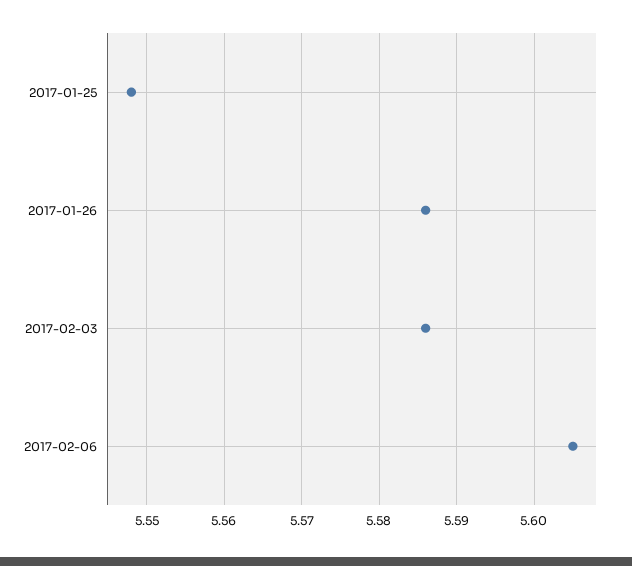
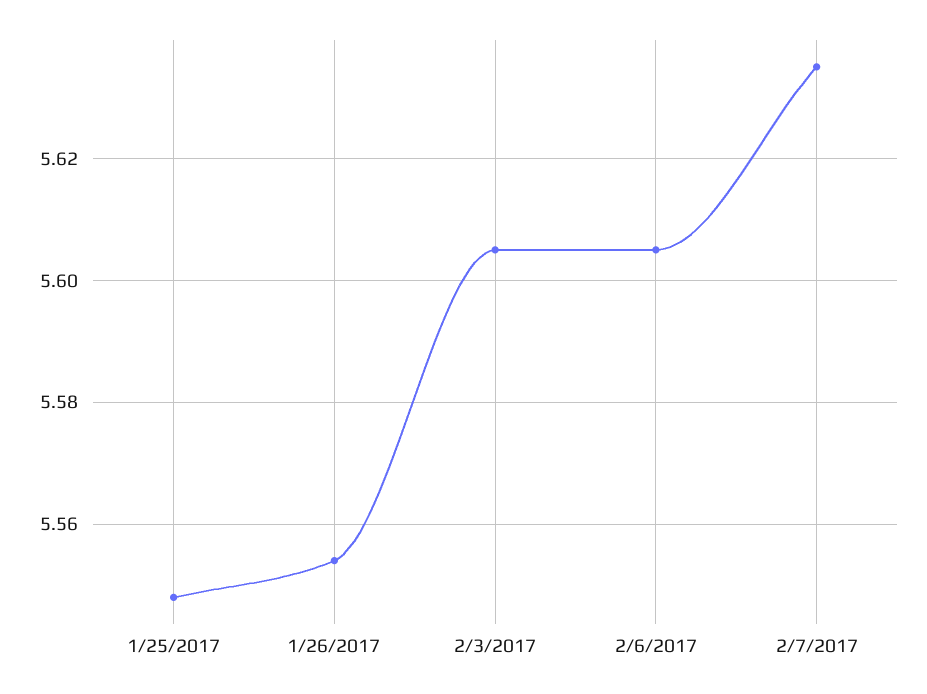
2017-01-26: 5.586 -> 5.555
2017-02-03: 5.586 -> 5.605
2/7/2017: none -> 5.635

